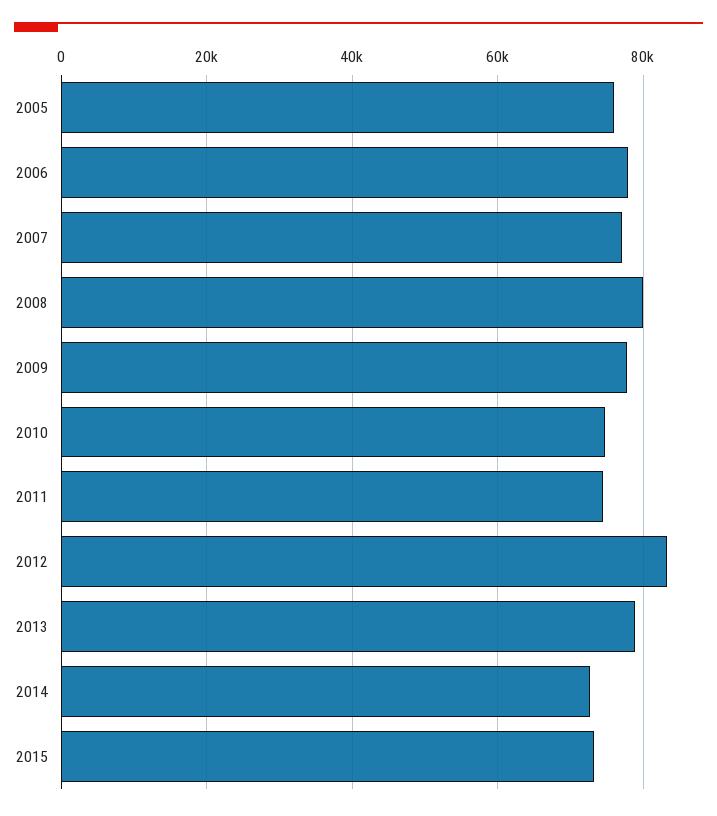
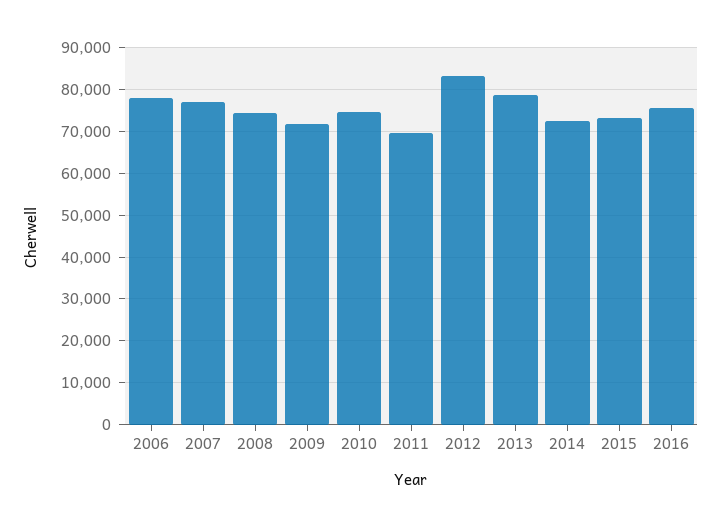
2005: 76000 -> none
2008: 80000 -> 74000
2009: 78000 -> 72000
2011: 74000 -> 70000
2016: none -> 76000

